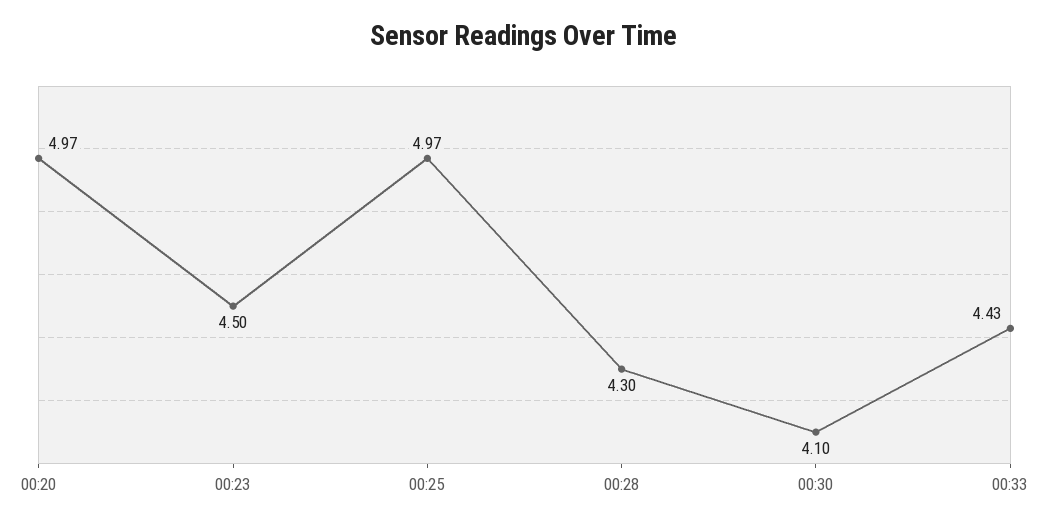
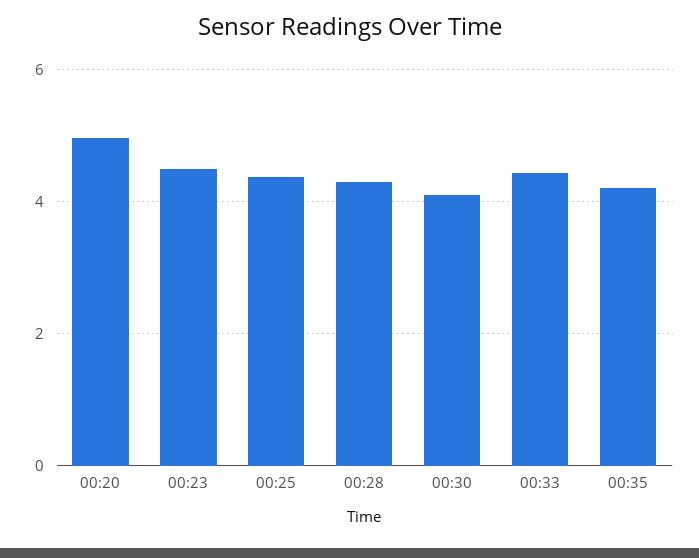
00:25: 4.97 -> 4.4
00:35: none -> 4.2

